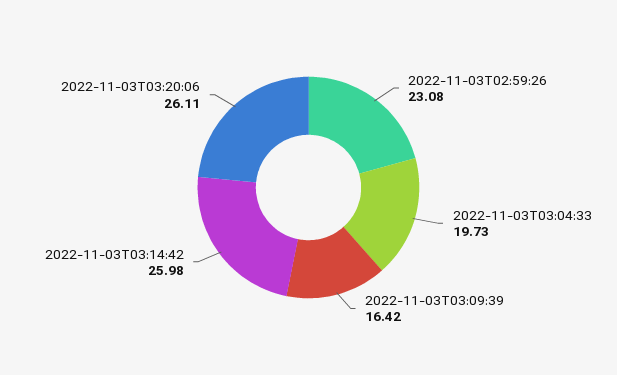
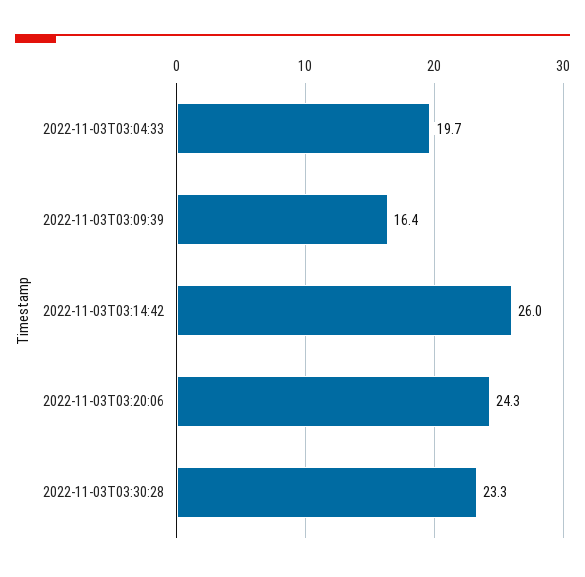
2022-11-03T02:59:26: 23.08 -> none
2022-11-03T03:20:06: 26.11 -> 24.3
2022-11-03T03:30:28: none -> 23.3

